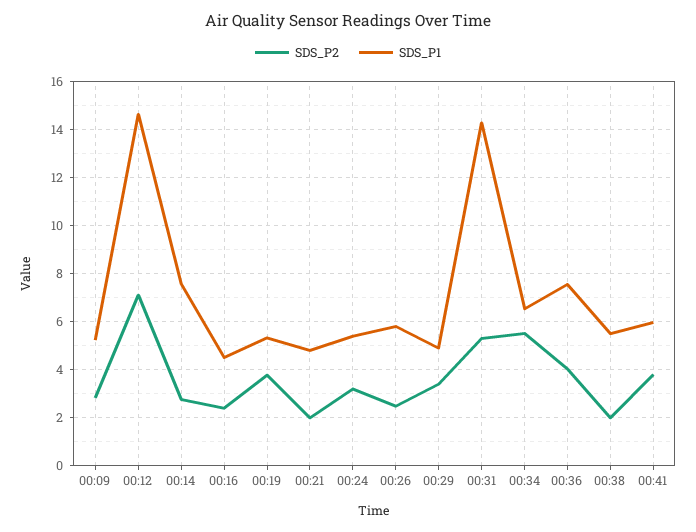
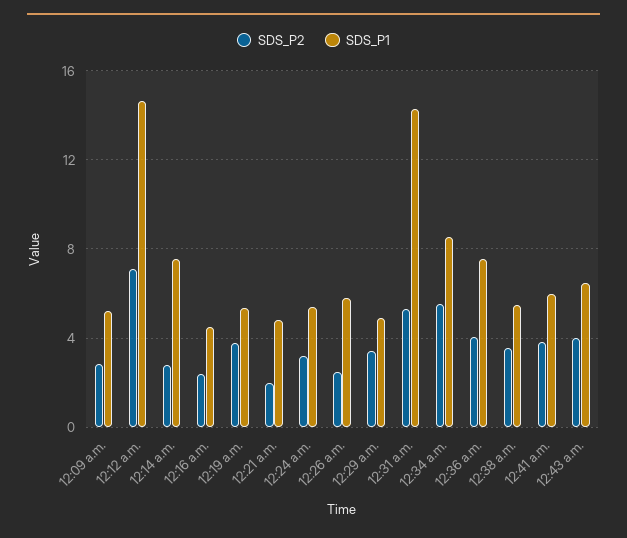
SDS_P1, 00:34: 6.5 -> 8.5
SDS_P2, 00:38: 2 -> 3.5
SDS_P2, 12:43 a.m.: none -> 4
SDS_P1, 12:43 a.m.: none -> 6.5

